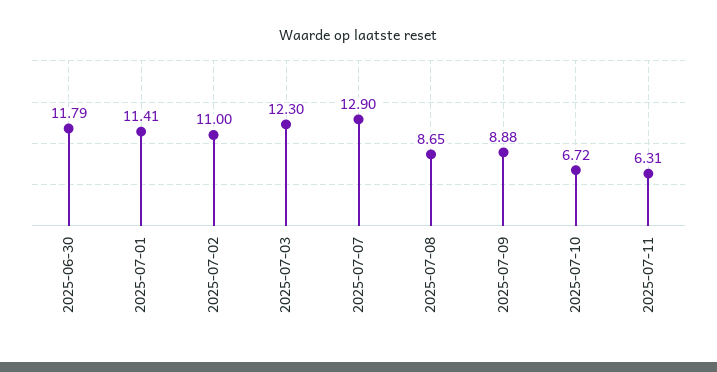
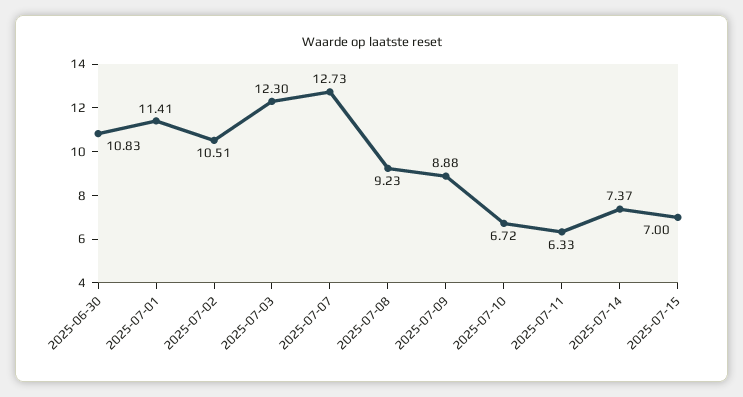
2025-06-30: 11.79 -> 10.83
2025-07-02: 11 -> 10.51
2025-07-07: 12.9 -> 12.73
2025-07-08: 8.65 -> 9.23
2025-07-11: 6.31 -> 6.33
2025-07-14: none -> 7.37
2025-07-15: none -> 7

